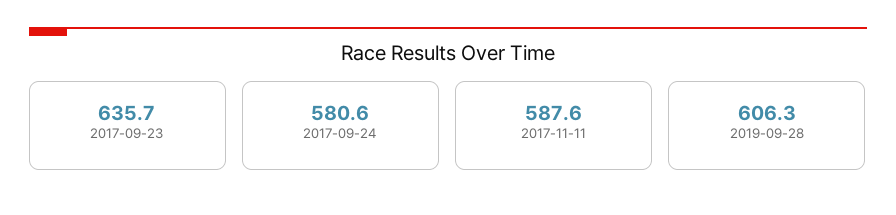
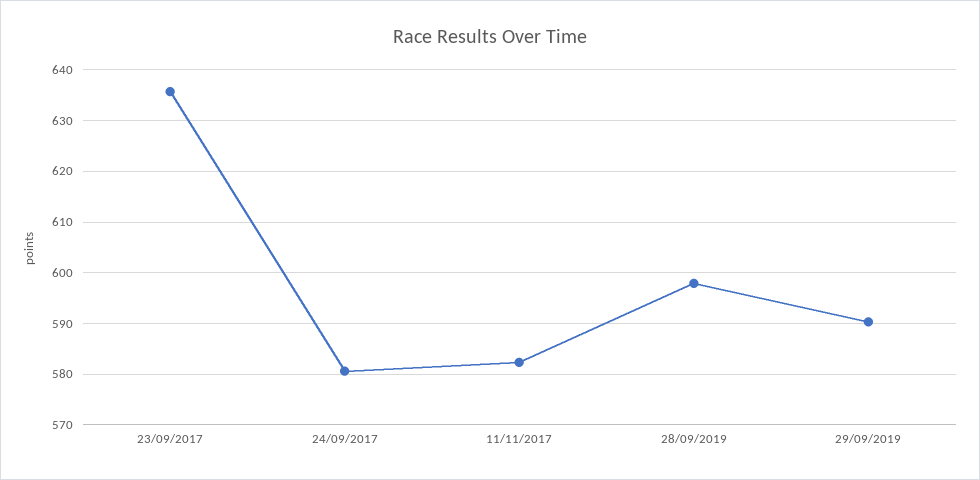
2017-11-11: 587.6 -> 582
2019-09-28: 606.3 -> 598
29/09/2019: none -> 590

